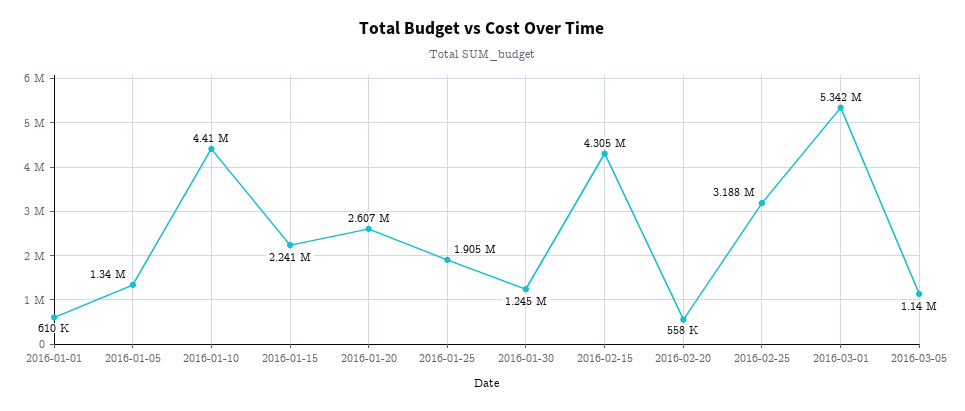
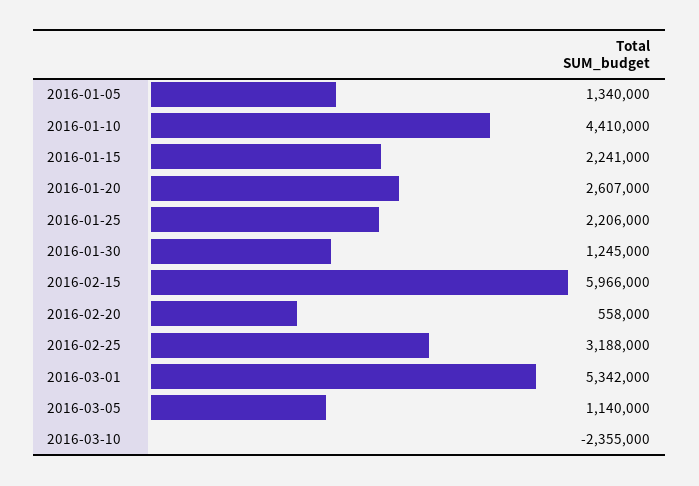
2016-01-01: 610000 -> none
2016-01-25: 1905000 -> 2206000
2016-02-15: 4305000 -> 5966000
2016-03-10: none -> -2355000

